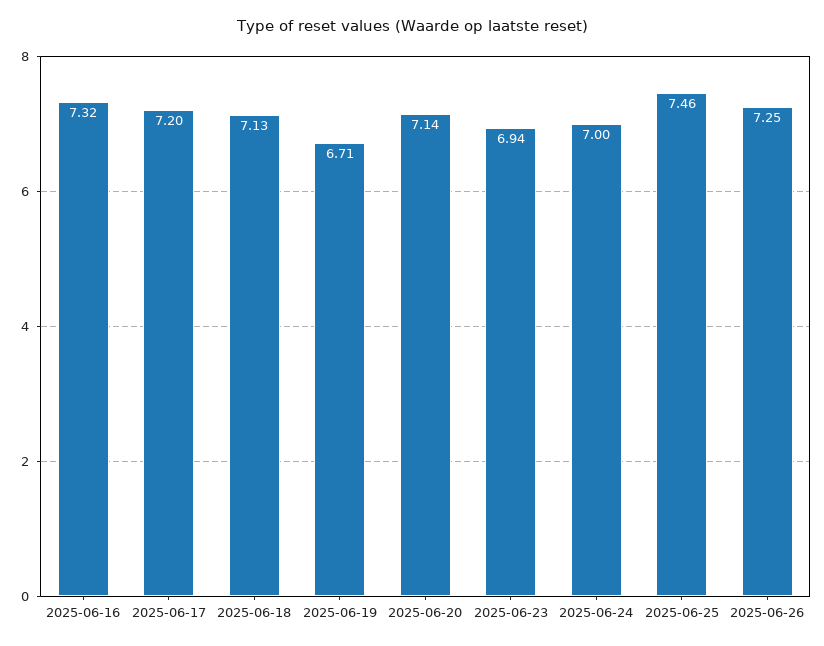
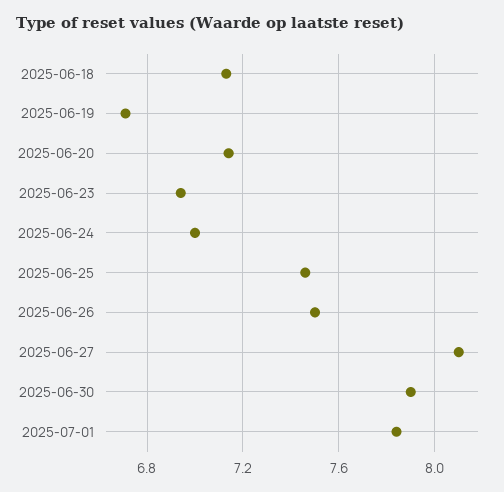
2025-06-16: 7.32 -> none
2025-06-17: 7.2 -> none
2025-06-26: 7.25 -> 7.5
2025-06-27: none -> 8.1
2025-06-30: none -> 7.9
2025-07-01: none -> 7.85

